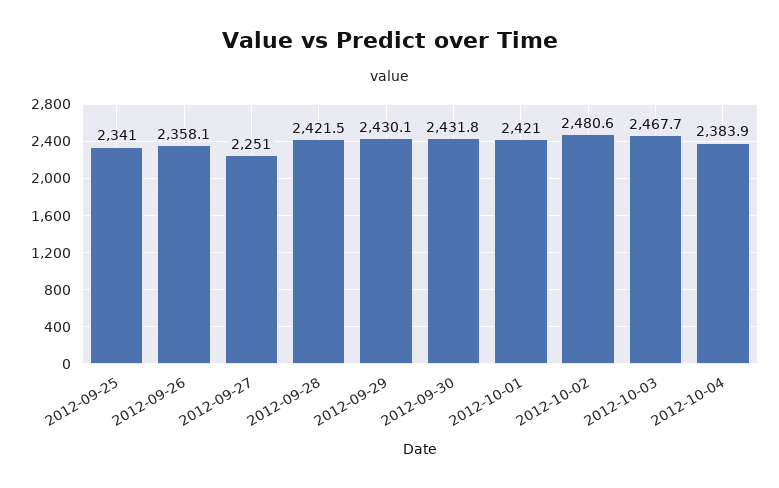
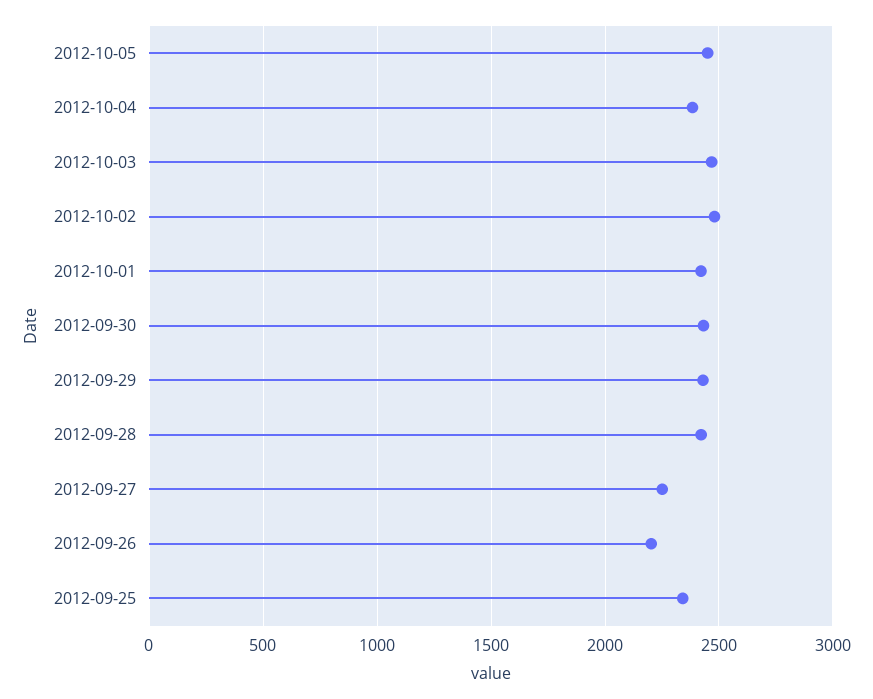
2012-09-26: 2358.1 -> 2200
2012-10-05: none -> 2450

